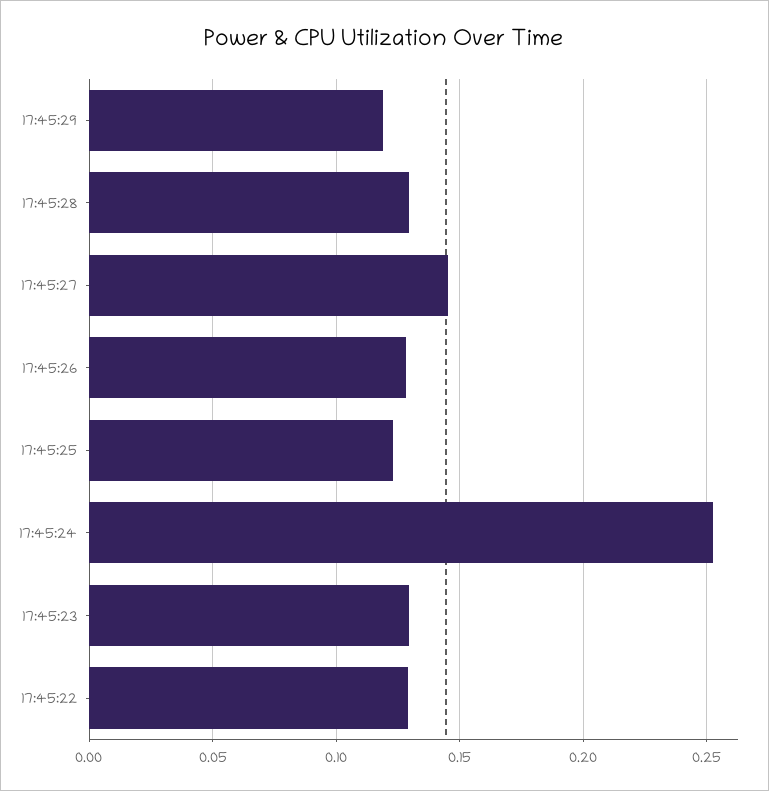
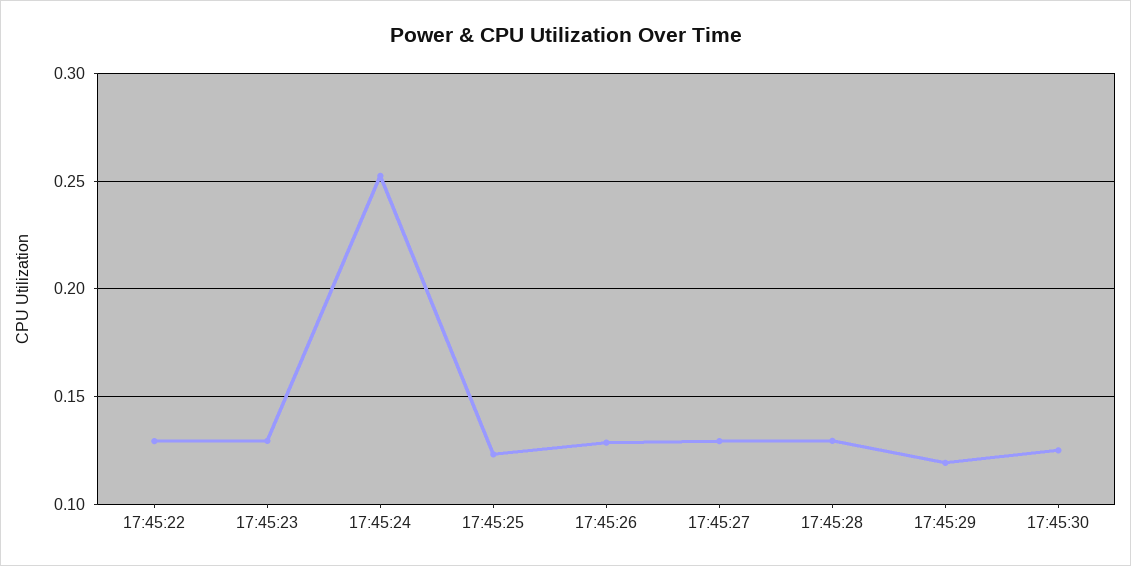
17:45:27: 0.145 -> 0.13
17:45:30: none -> 0.125

